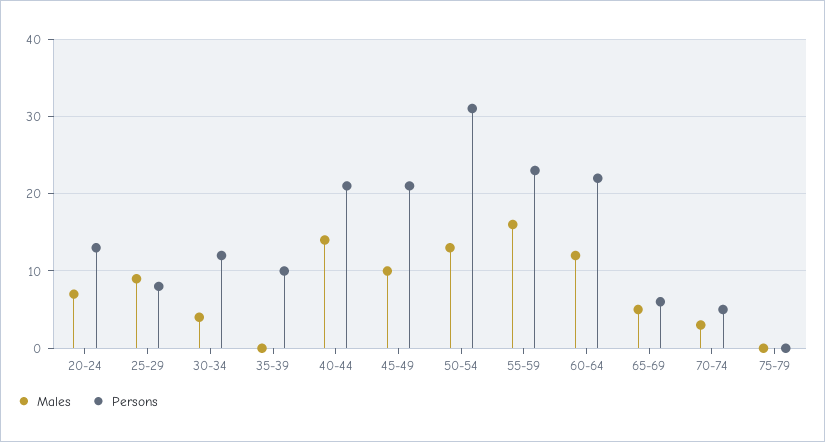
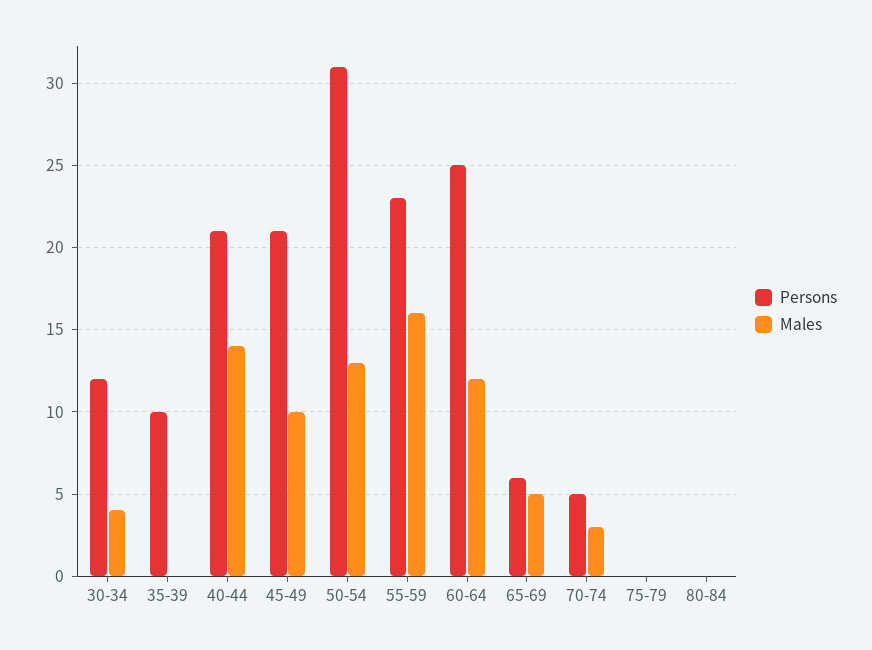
Males, 20-24: 7 -> none
Persons, 20-24: 13 -> none
Males, 25-29: 9 -> none
Persons, 25-29: 8 -> none
Persons, 60-64: 22 -> 25
Persons, 80-84: none -> 0
Males, 80-84: none -> 0

